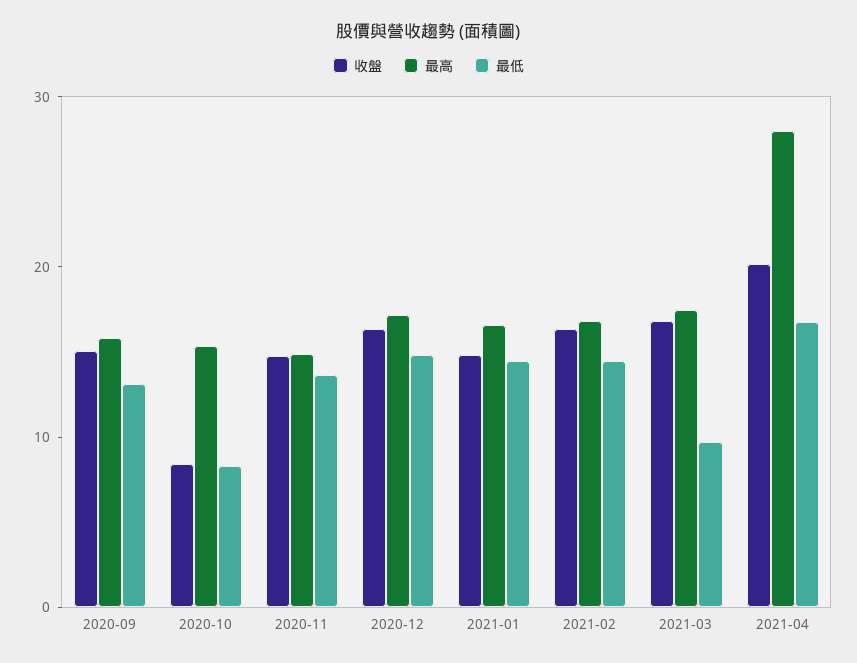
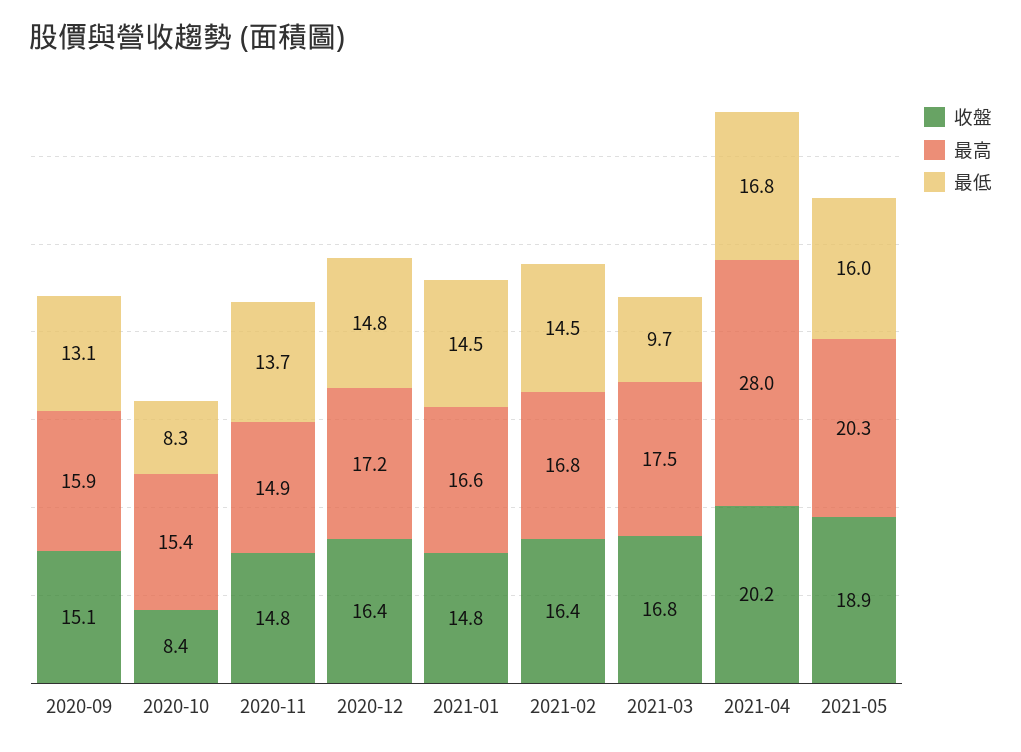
收盤, 2021-05: none -> 18.9
最高, 2021-05: none -> 20.3
最低, 2021-05: none -> 16

